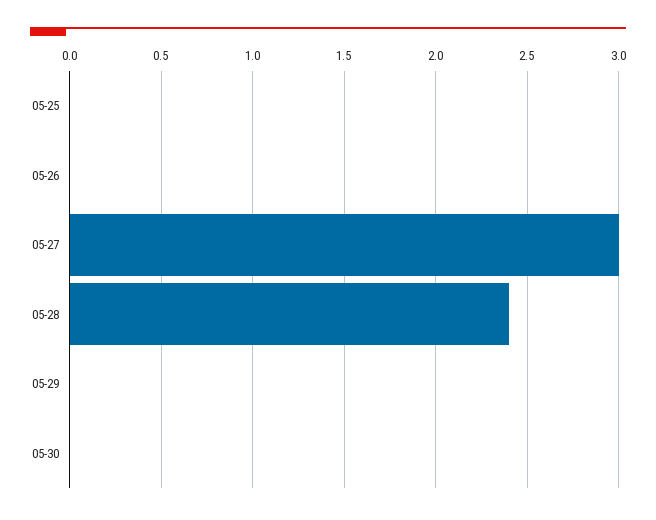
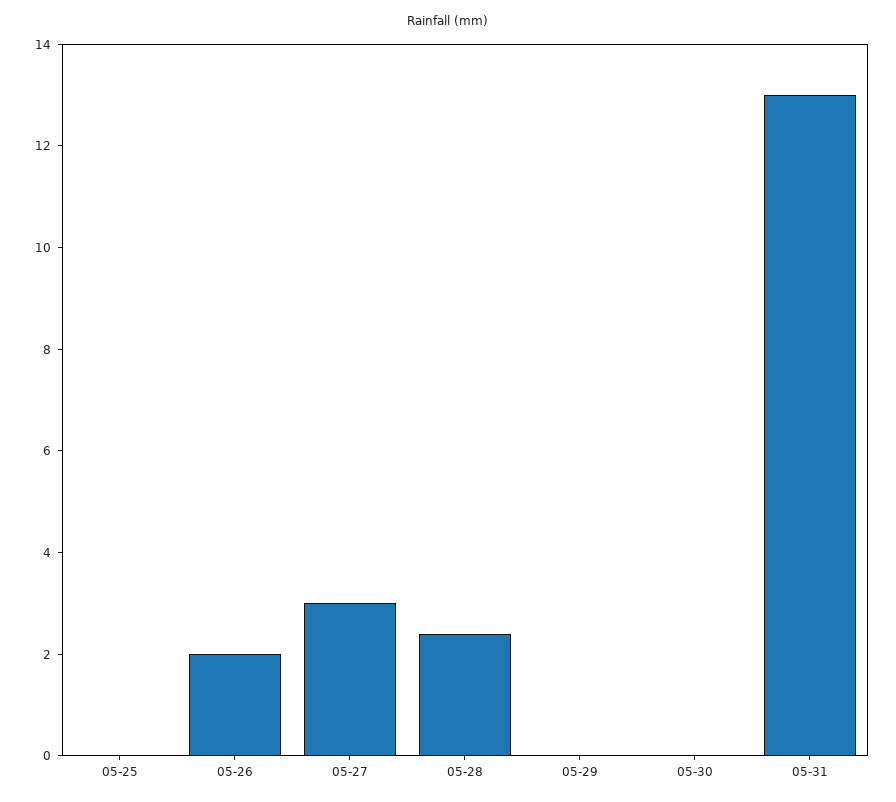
05-26: 0 -> 2
05-31: none -> 13

